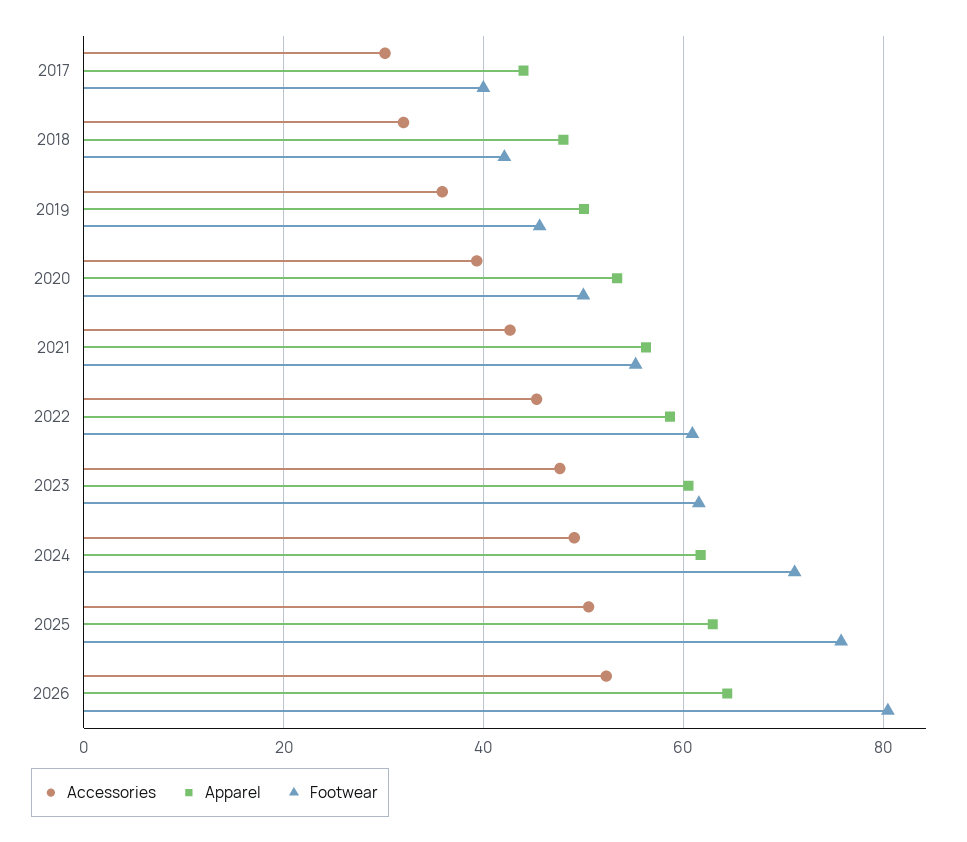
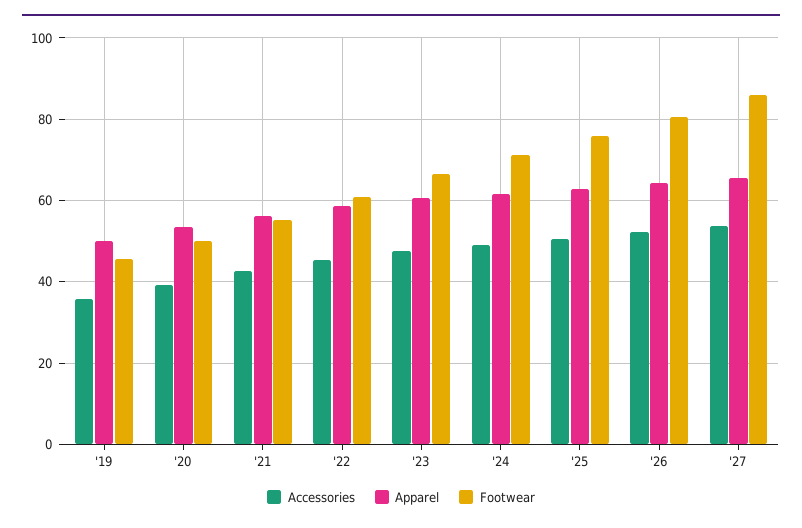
Accessories, 2017: 30 -> none
Apparel, 2017: 44 -> none
Footwear, 2017: 40 -> none
Accessories, 2018: 32 -> none
Apparel, 2018: 48 -> none
Footwear, 2018: 42 -> none
Footwear, 2023: 62 -> 66
Accessories, '27: none -> 54
Apparel, '27: none -> 66
Footwear, '27: none -> 86

